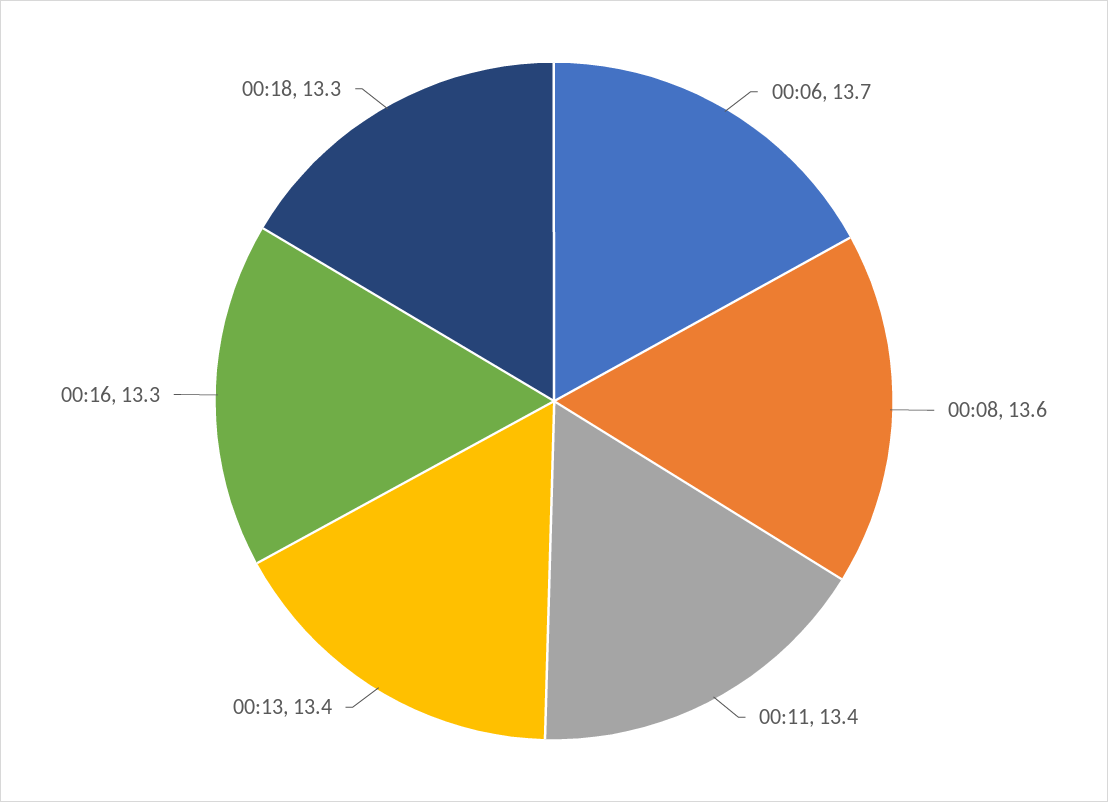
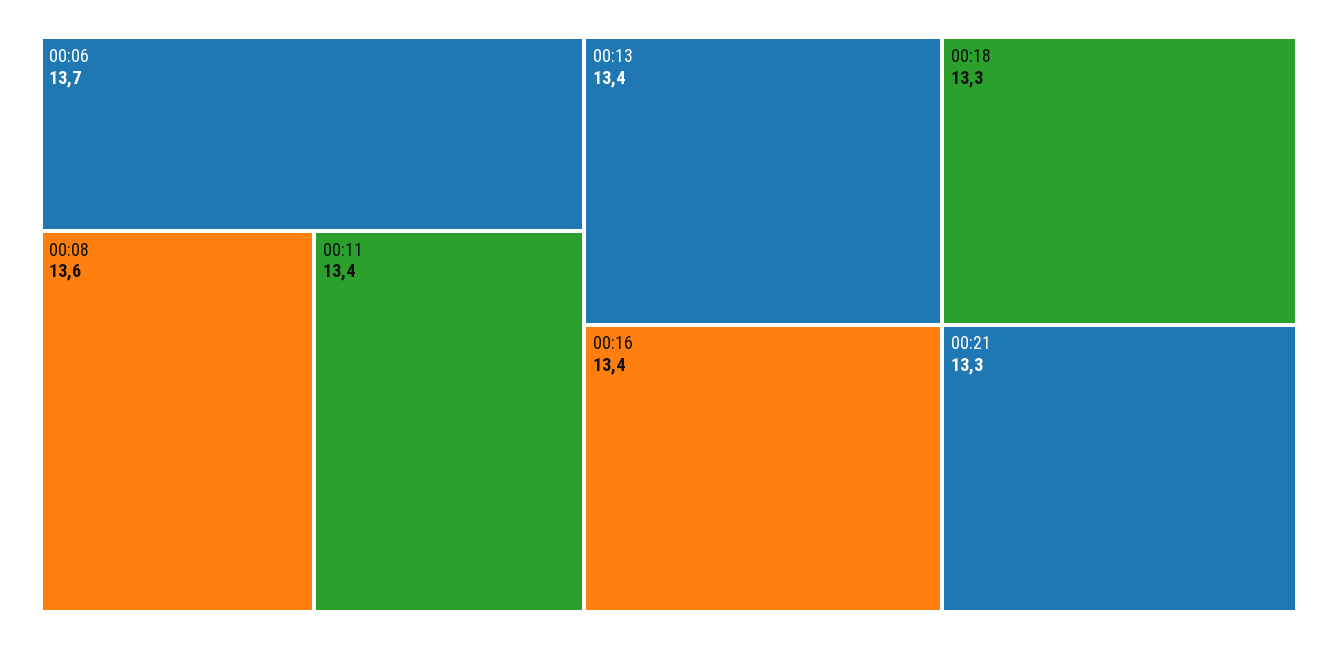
00:16: 13.3 -> 13.4
00:21: none -> 13.3

